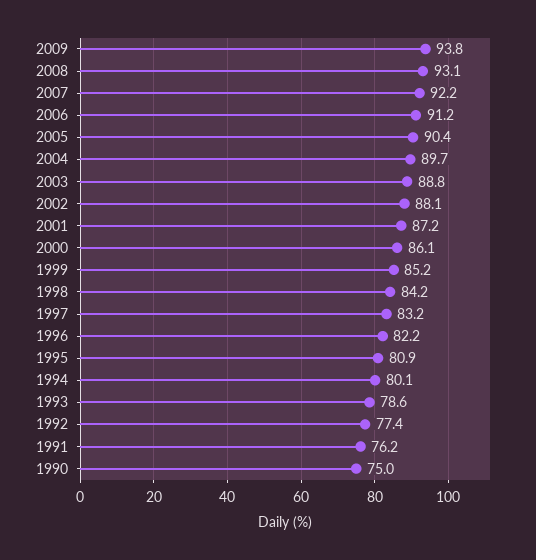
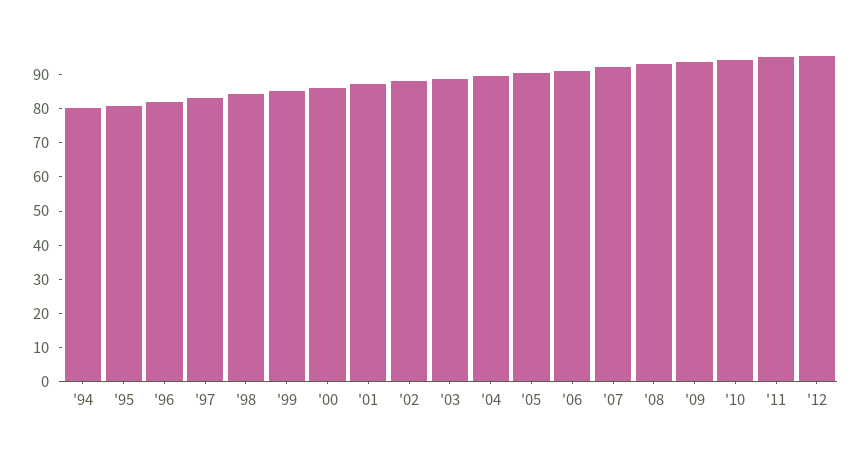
1993: 78.6 -> none
1992: 77.4 -> none
1991: 76.2 -> none
1990: 75 -> none
'10: none -> 95
'11: none -> 95
'12: none -> 95

